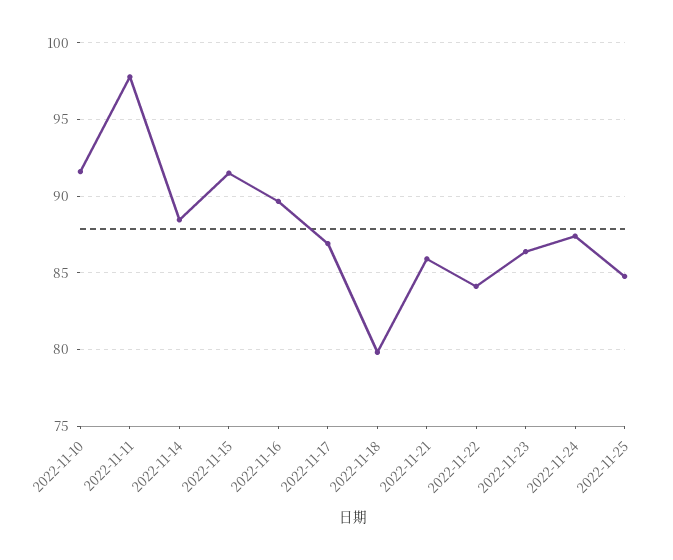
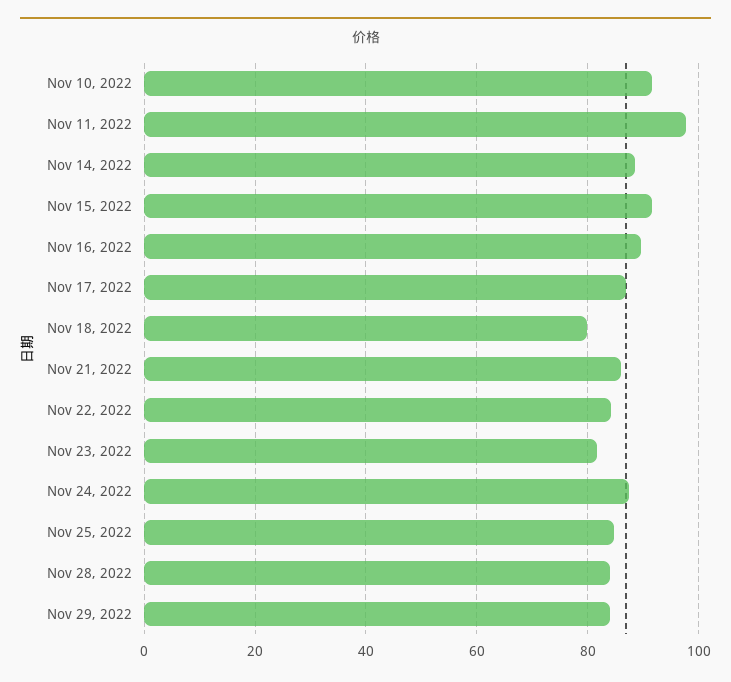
2022-11-23: 86.5 -> 82
Nov 28, 2022: none -> 84
Nov 29, 2022: none -> 84

